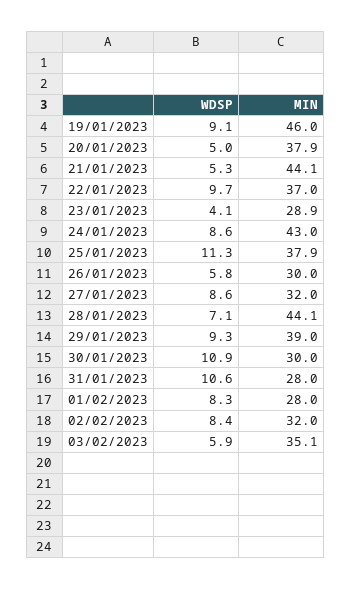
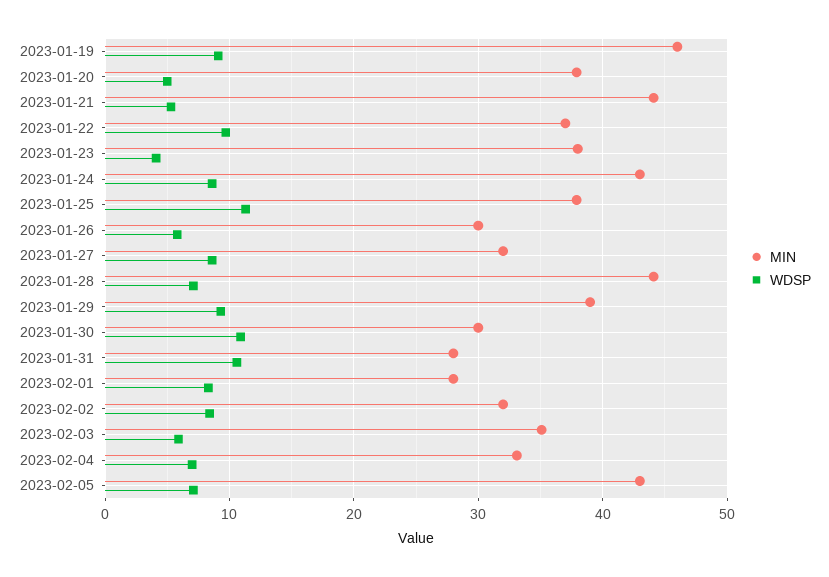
MIN, 23/01/2023: 28.9 -> 38
MIN, 2023-02-04: none -> 33
WDSP, 2023-02-04: none -> 7
MIN, 2023-02-05: none -> 43
WDSP, 2023-02-05: none -> 7

